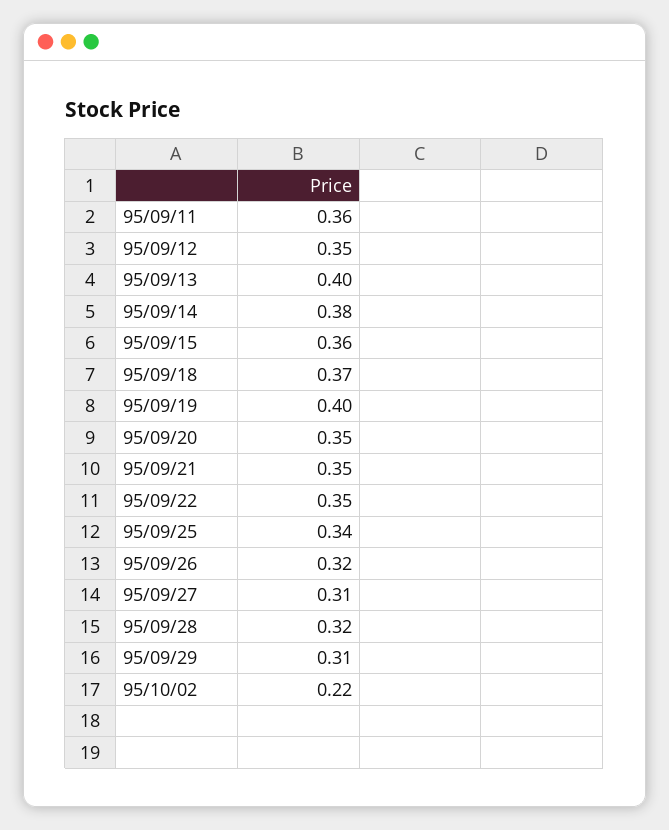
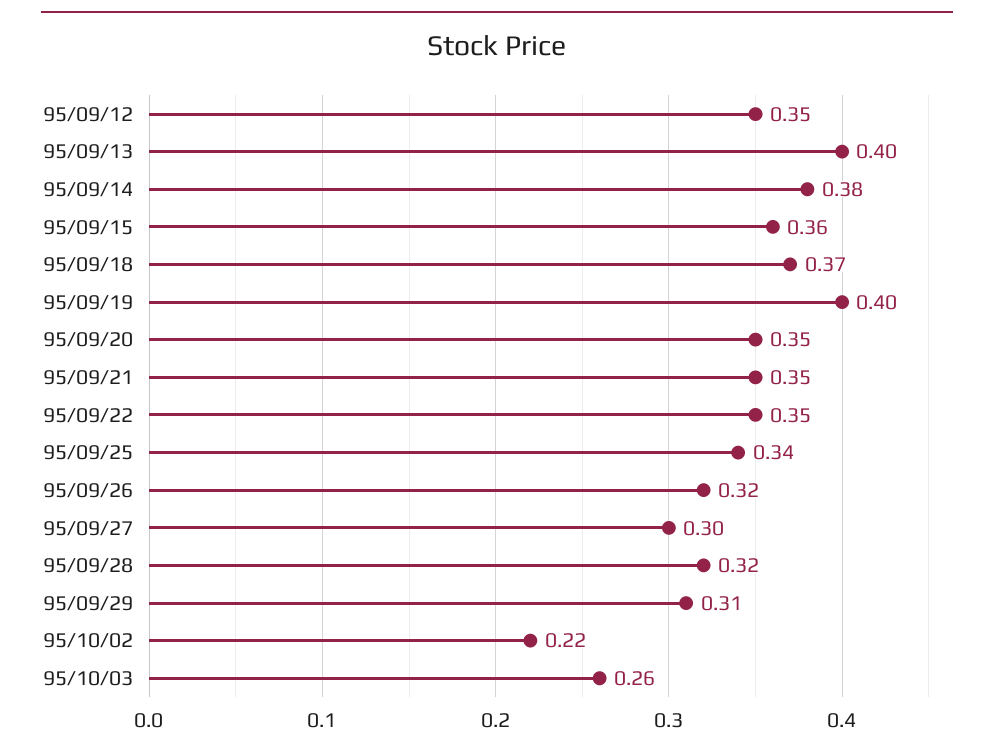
95/09/11: 0.36 -> none
95/09/27: 0.31 -> 0.3
95/10/03: none -> 0.26

